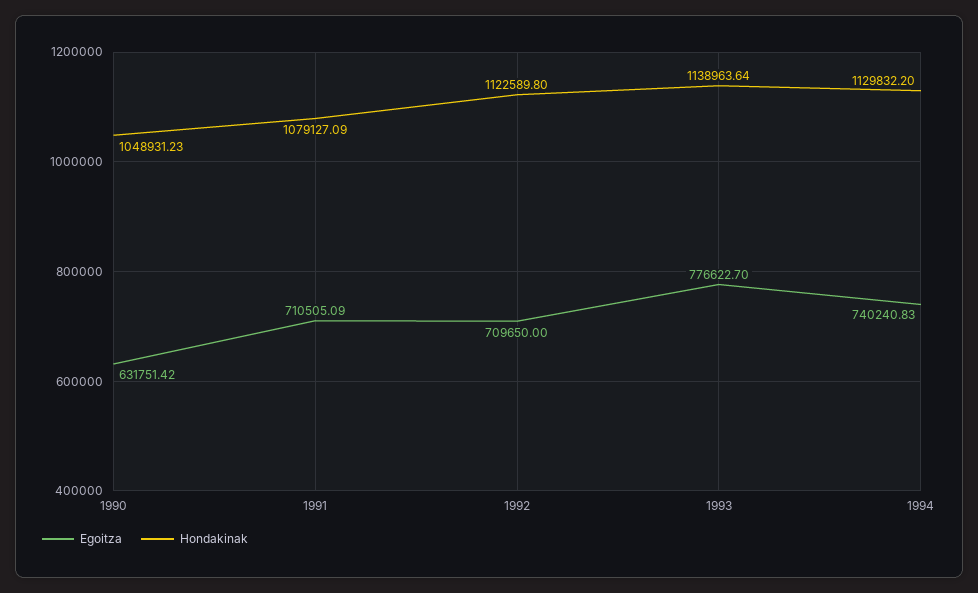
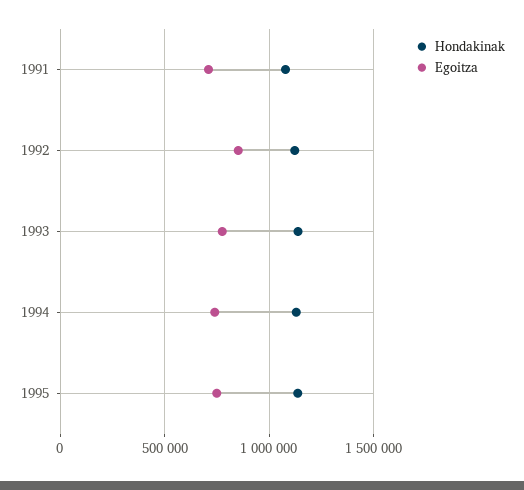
Egoitza, 1990: 631751.42 -> none
Hondakinak, 1990: 1048931.23 -> none
Egoitza, 1992: 709650 -> 850000
Hondakinak, 1995: none -> 1150000
Egoitza, 1995: none -> 750000

